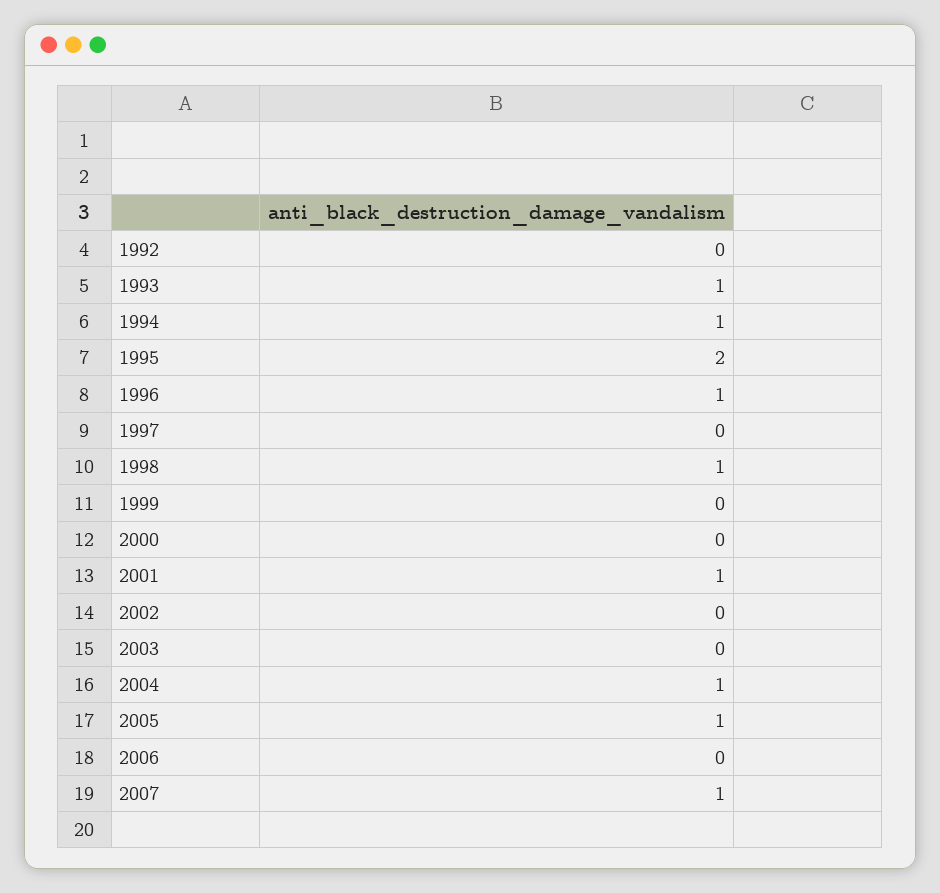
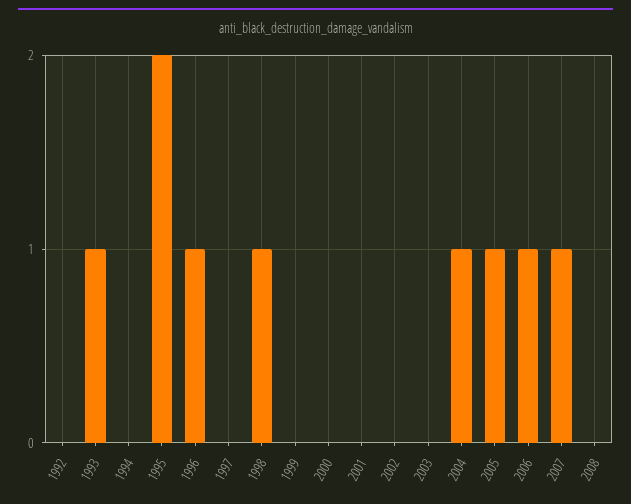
1994: 1 -> 0
2001: 1 -> 0
2006: 0 -> 1
2008: none -> 0

